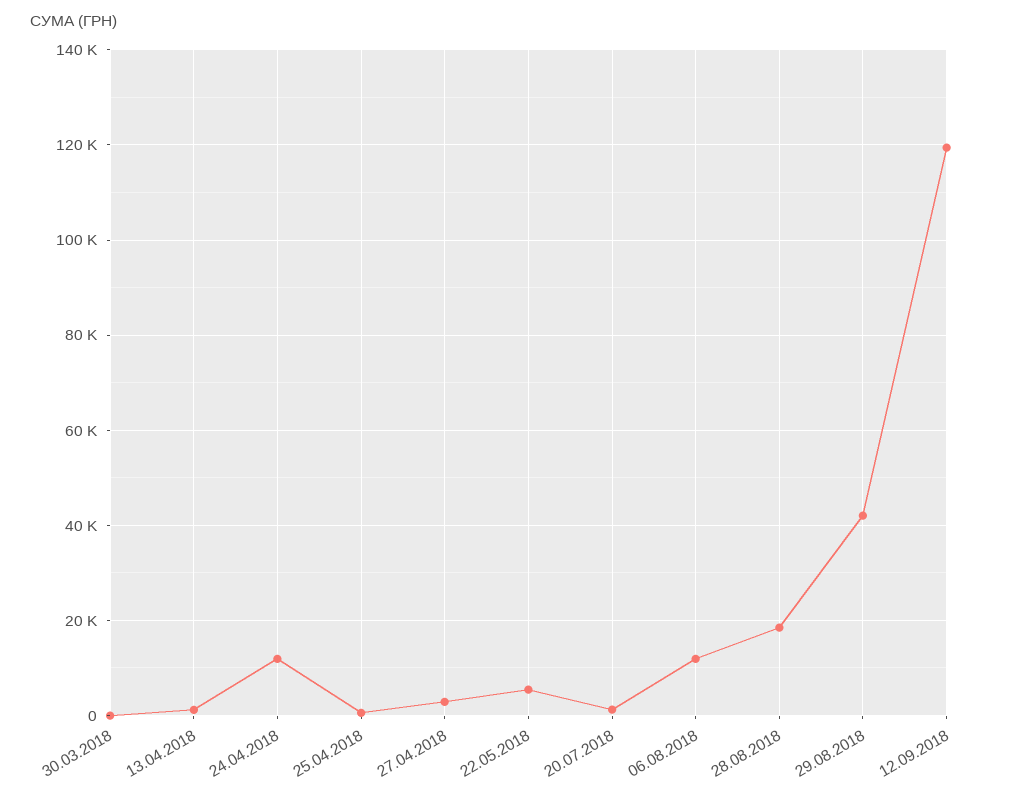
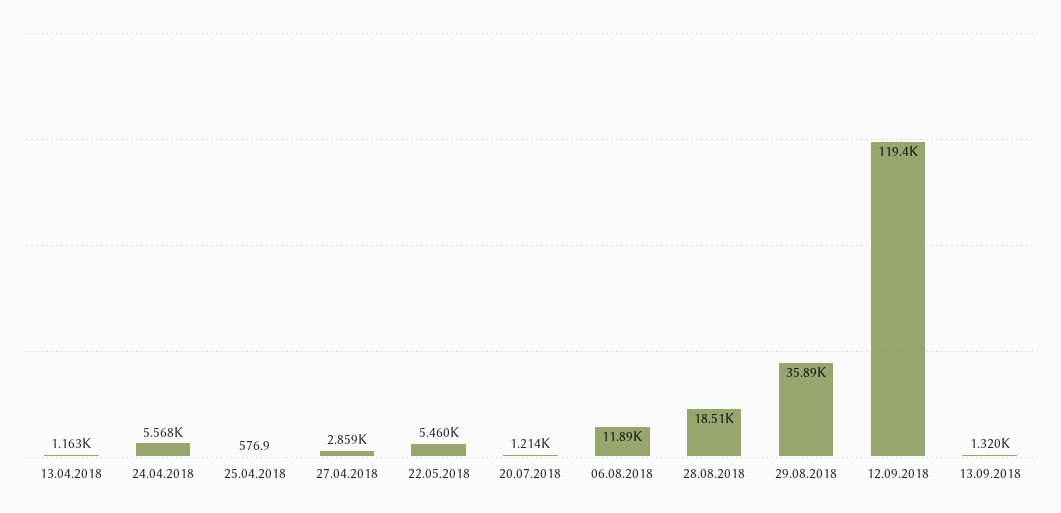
30.03.2018: 0 -> none
24.04.2018: 12000 -> 5568
29.08.2018: 42000 -> 35890
13.09.2018: none -> 1320

